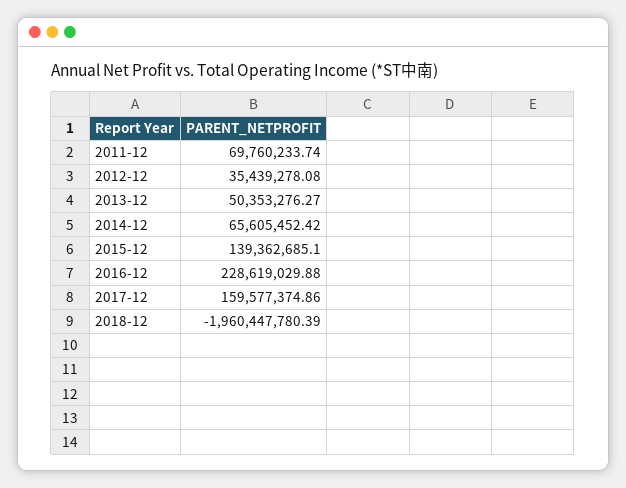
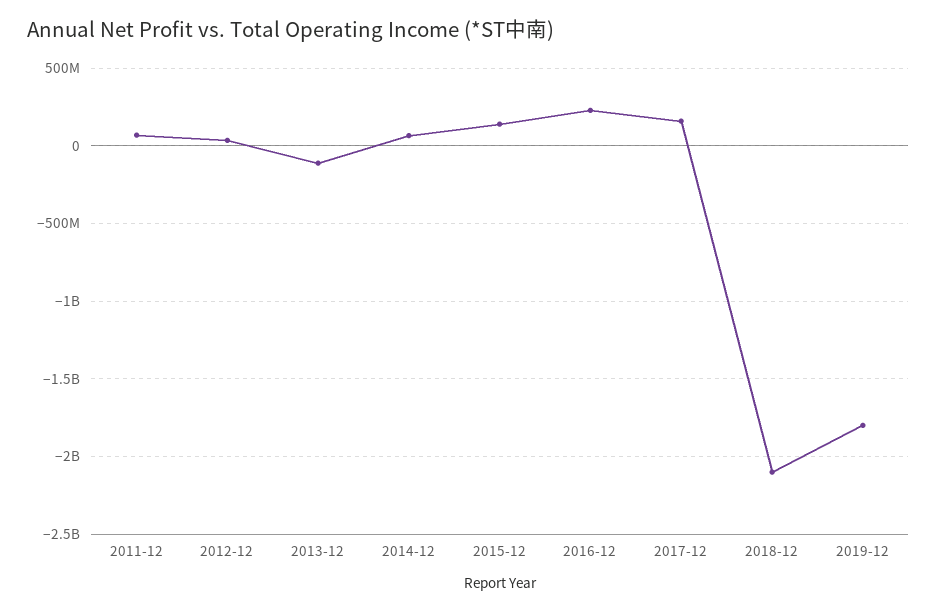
2013-12: 50353276.27 -> -100000000
2018-12: -1960447780.39 -> -2100000000
2019-12: none -> -1800000000

